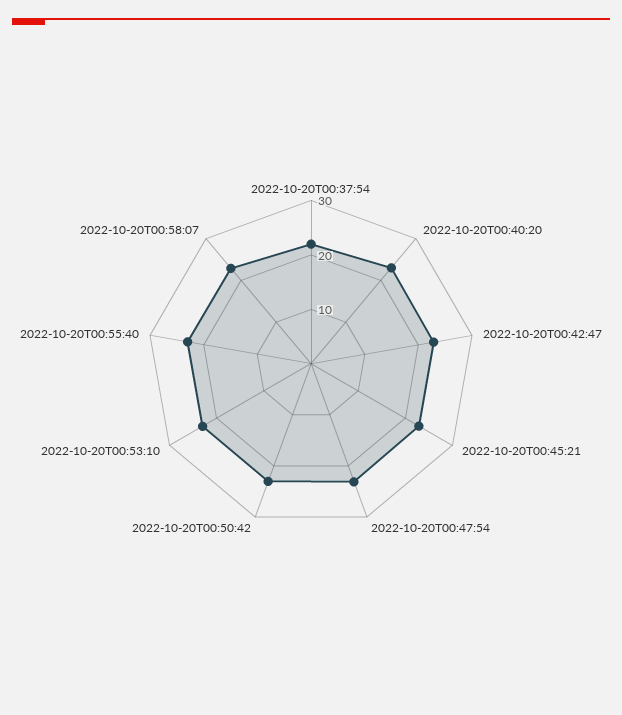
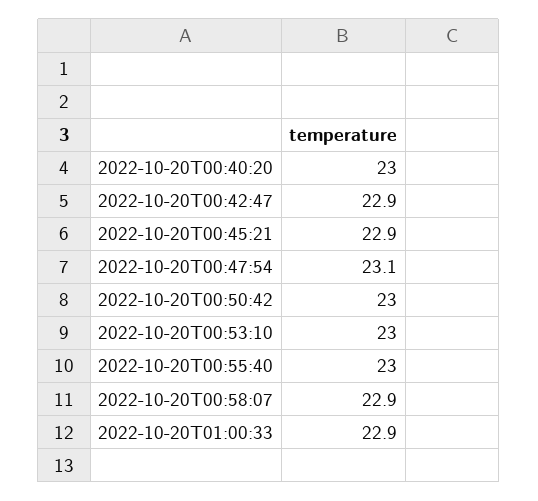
2022-10-20T00:37:54: 22 -> none
2022-10-20T01:00:33: none -> 22.9

